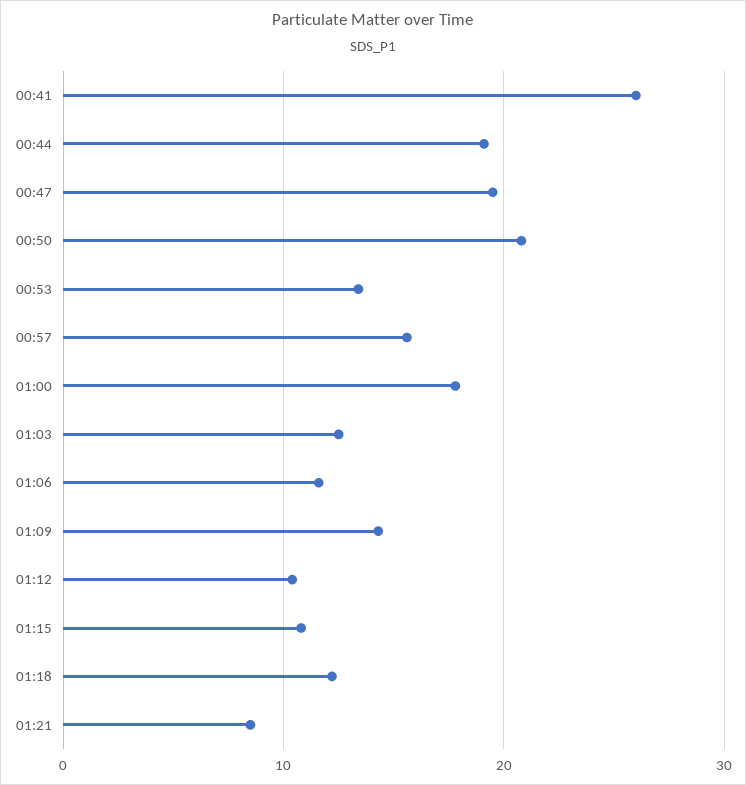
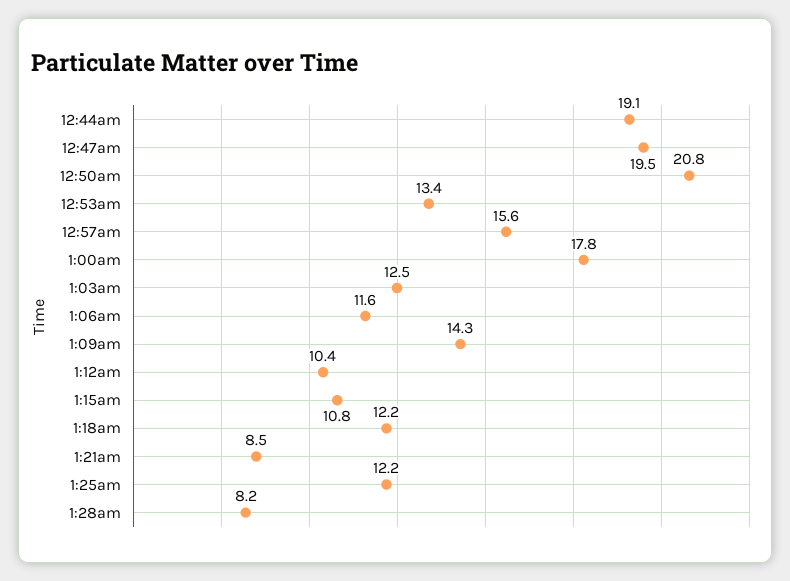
00:41: 26 -> none
1:25am: none -> 12.2
1:28am: none -> 8.2

